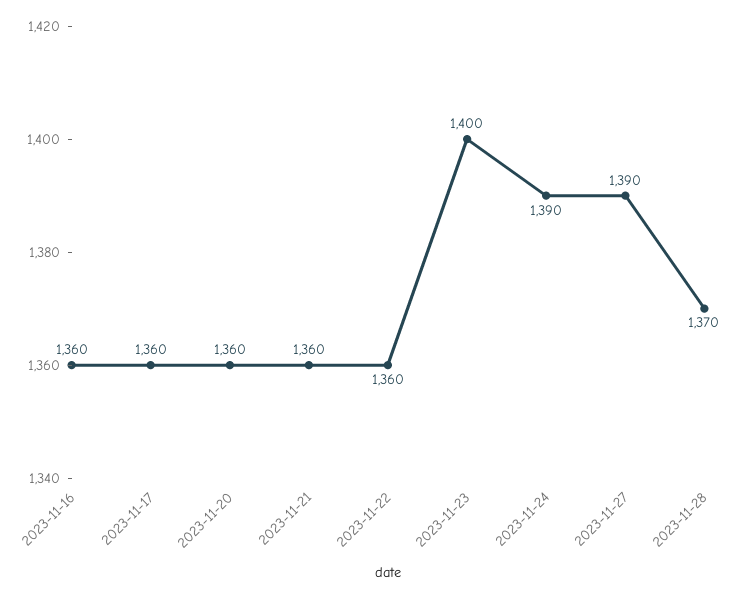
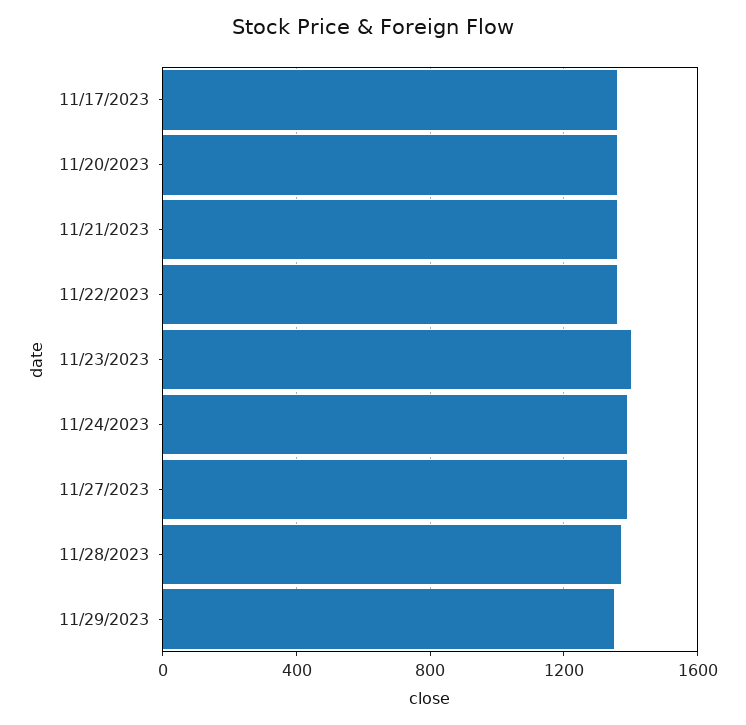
2023-11-16: 1360 -> none
11/29/2023: none -> 1350

